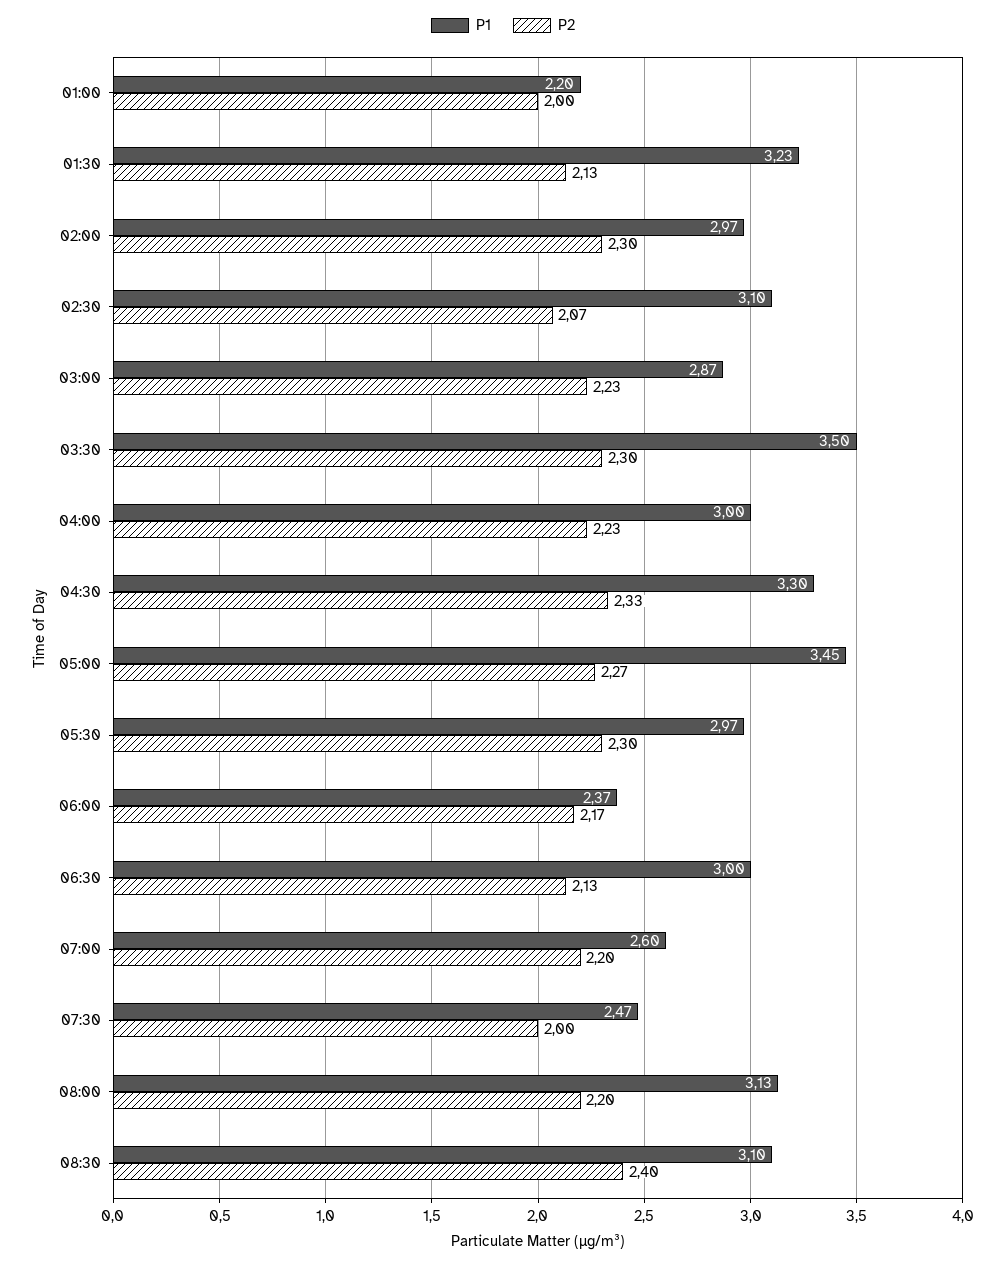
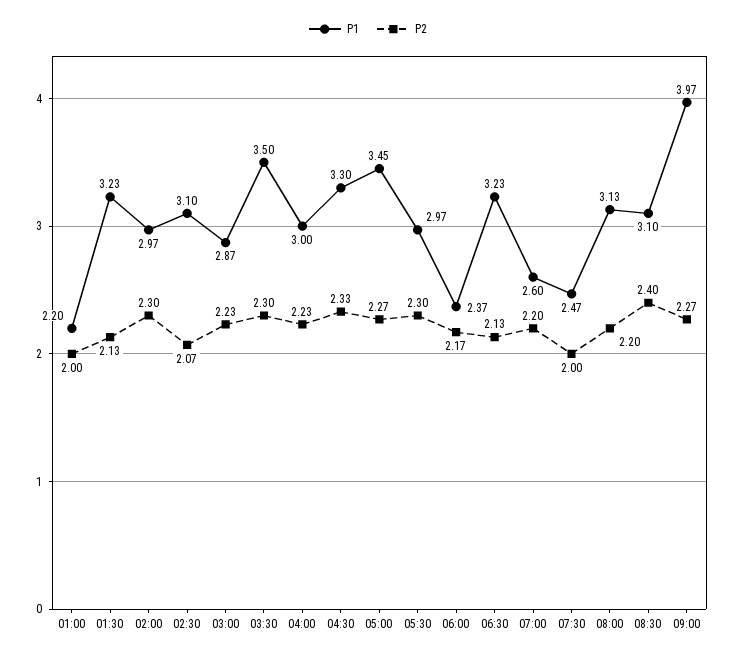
P1, 06:30: 3 -> 3.23
P1, 09:00: none -> 3.97
P2, 09:00: none -> 2.27

